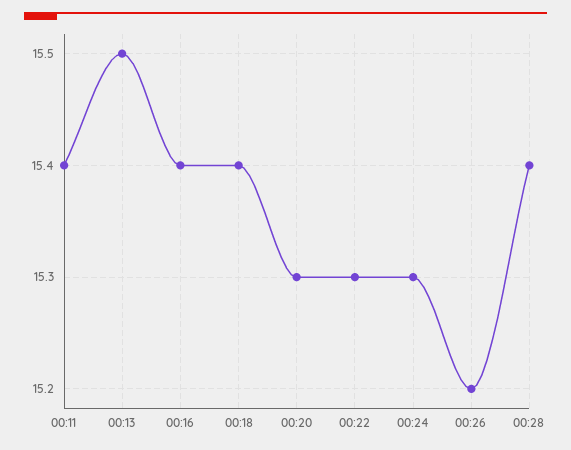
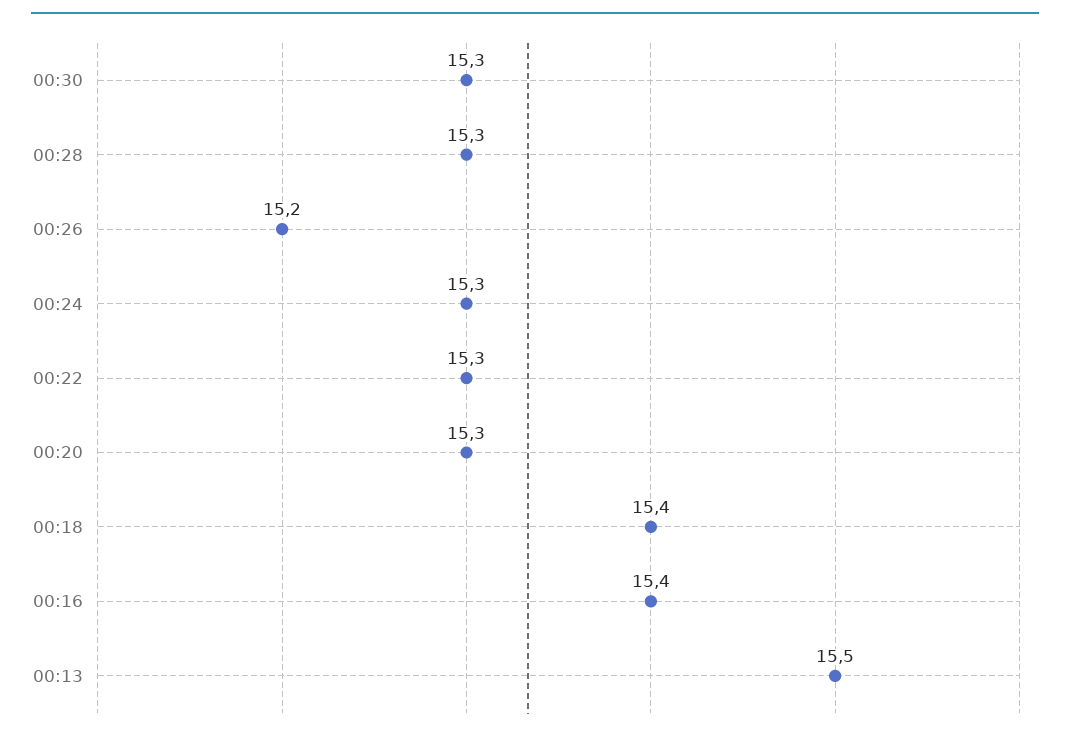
00:11: 15.4 -> none
00:28: 15.4 -> 15.3
00:30: none -> 15.3

